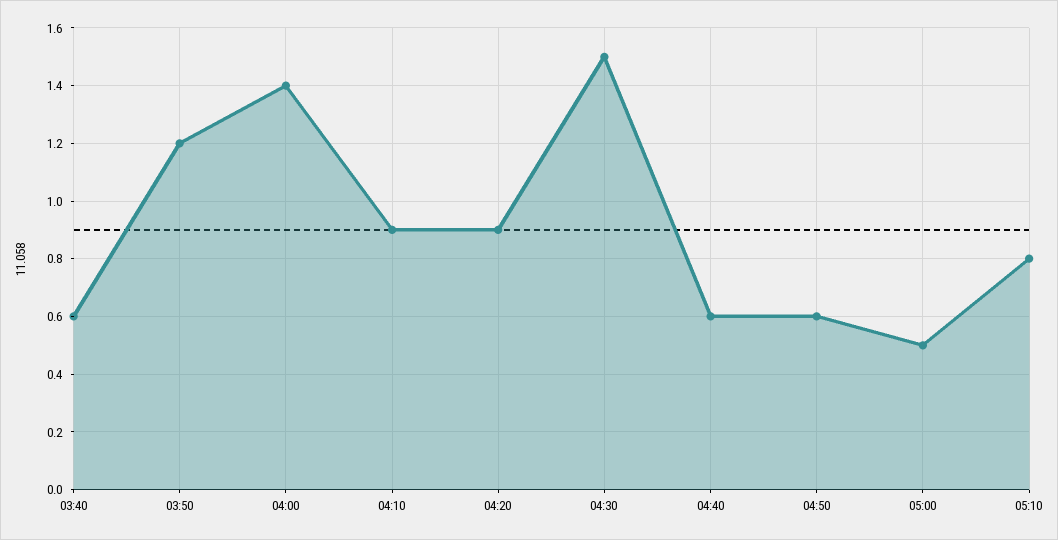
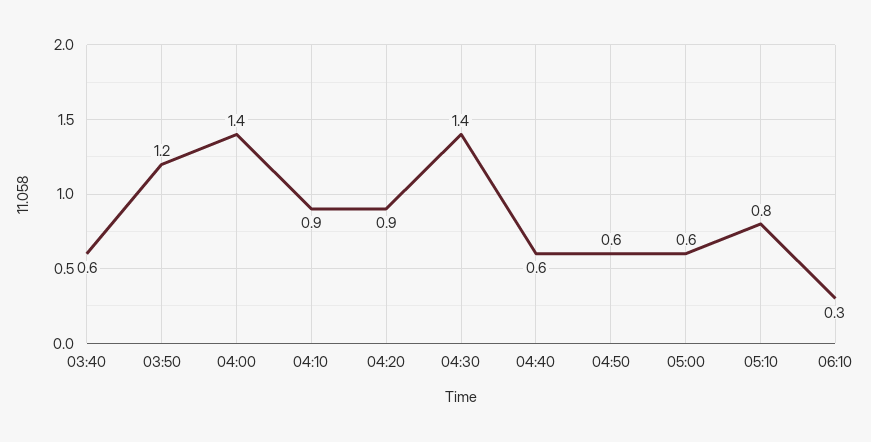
04:30: 1.5 -> 1.4
05:00: 0.5 -> 0.6
06:10: none -> 0.3

